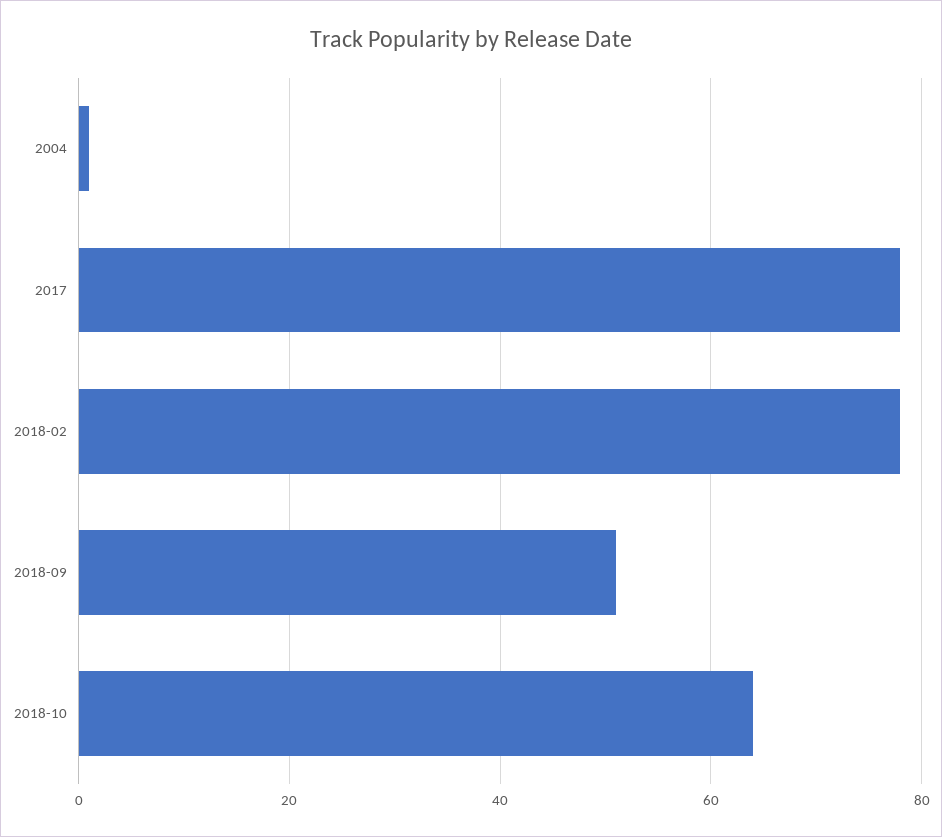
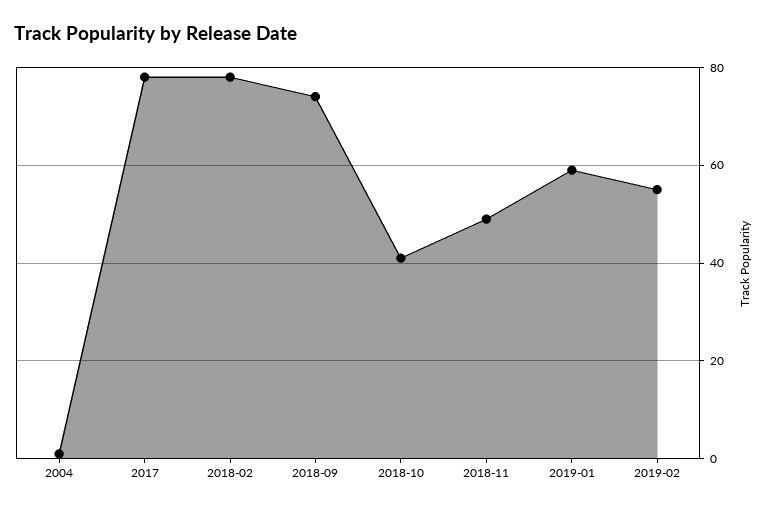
2018-09: 50 -> 75
2018-10: 65 -> 40
2018-11: none -> 50
2019-01: none -> 60
2019-02: none -> 55

